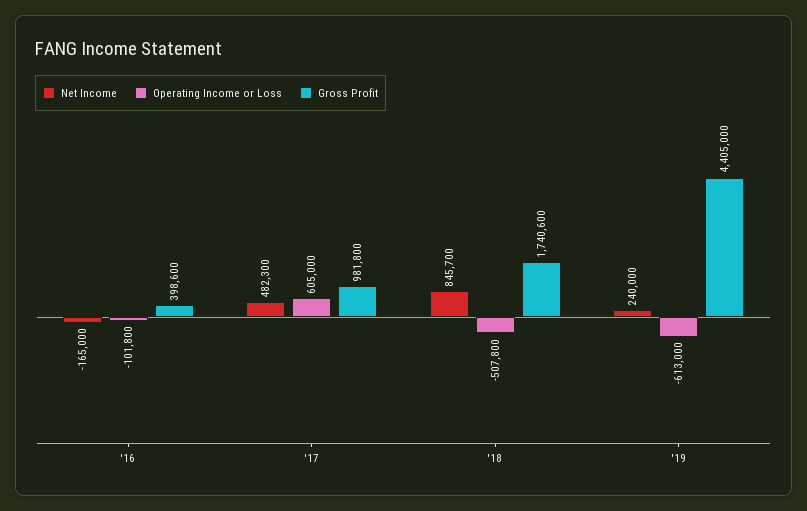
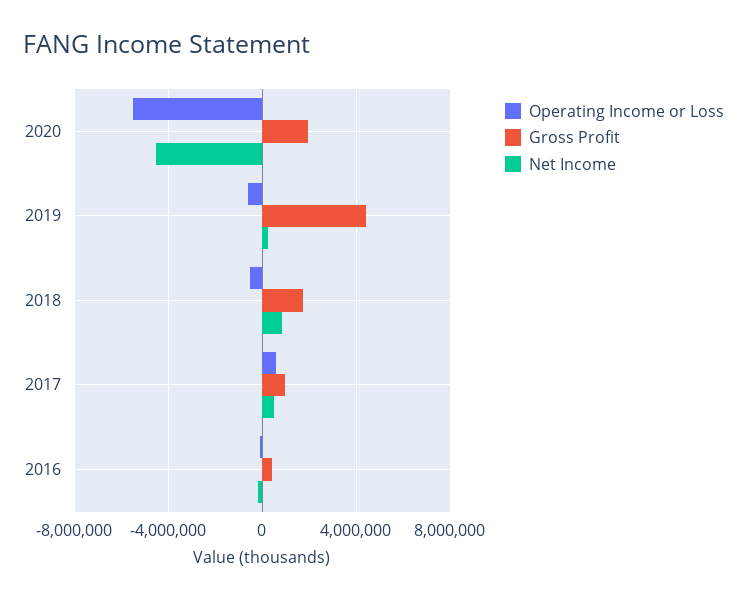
Operating Income or Loss, 2020: none -> -5500000
Gross Profit, 2020: none -> 2000000
Net Income, 2020: none -> -4500000

